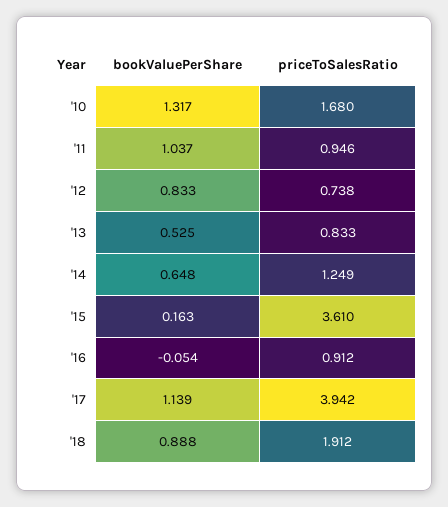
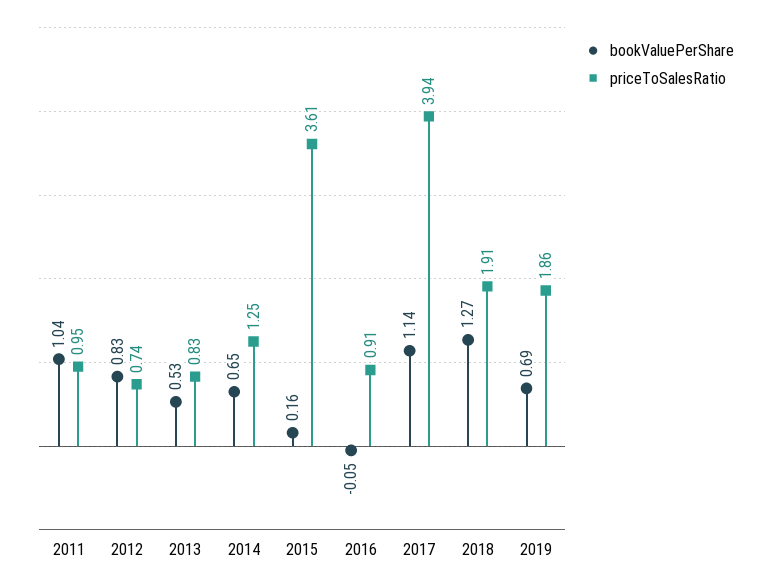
bookValuePerShare, '10: 1.317 -> none
priceToSalesRatio, '10: 1.68 -> none
bookValuePerShare, '18: 0.888 -> 1.27
bookValuePerShare, 2019: none -> 0.69
priceToSalesRatio, 2019: none -> 1.86

